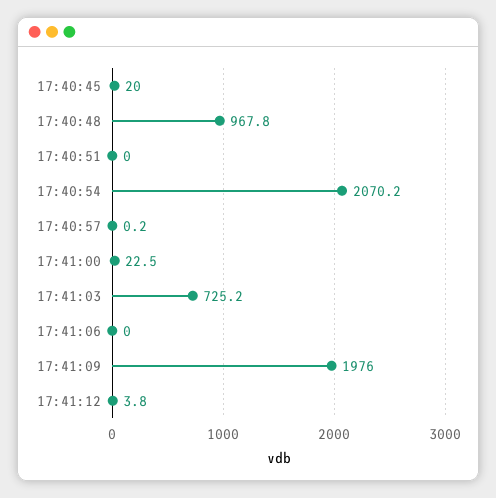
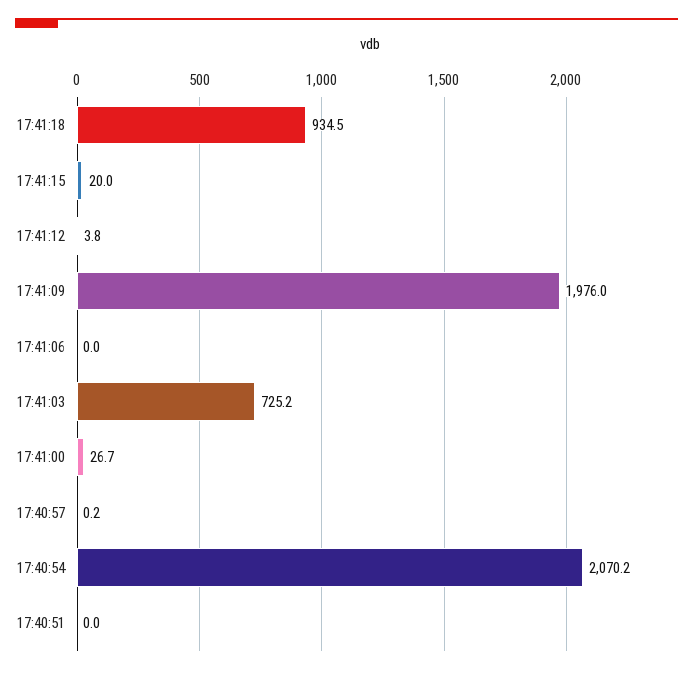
17:40:45: 20 -> none
17:40:48: 967.8 -> none
17:41:00: 22.5 -> 26.7
17:41:18: none -> 934.5
17:41:15: none -> 20

